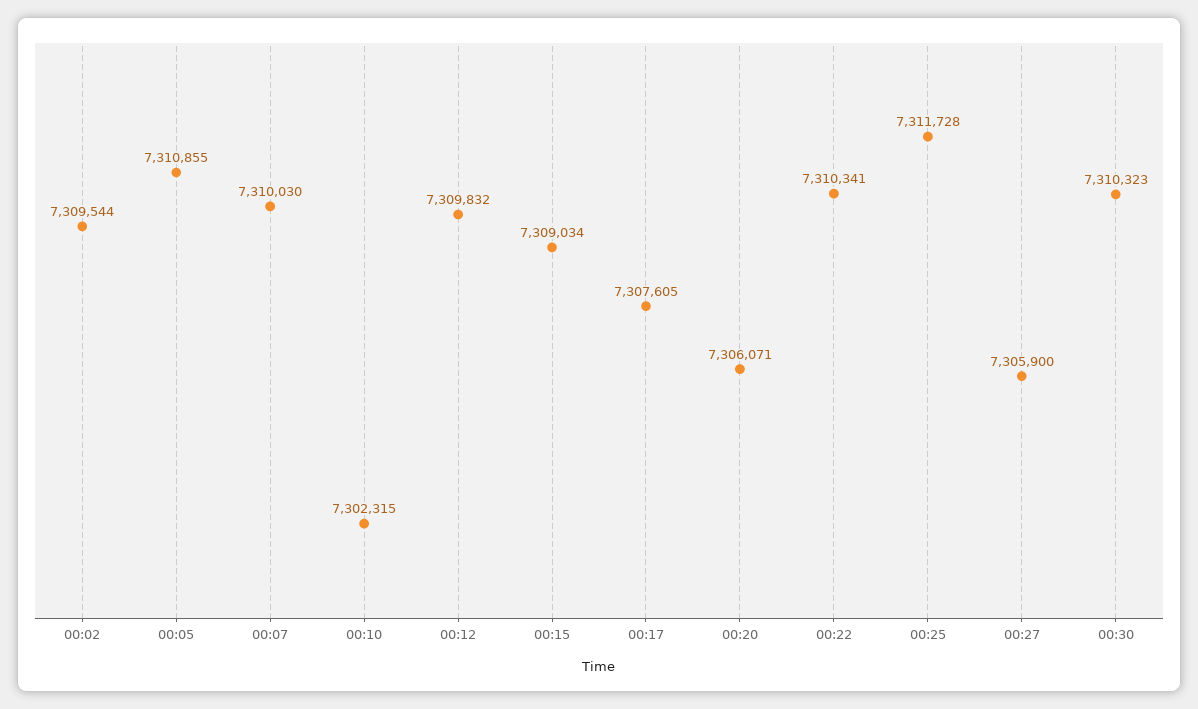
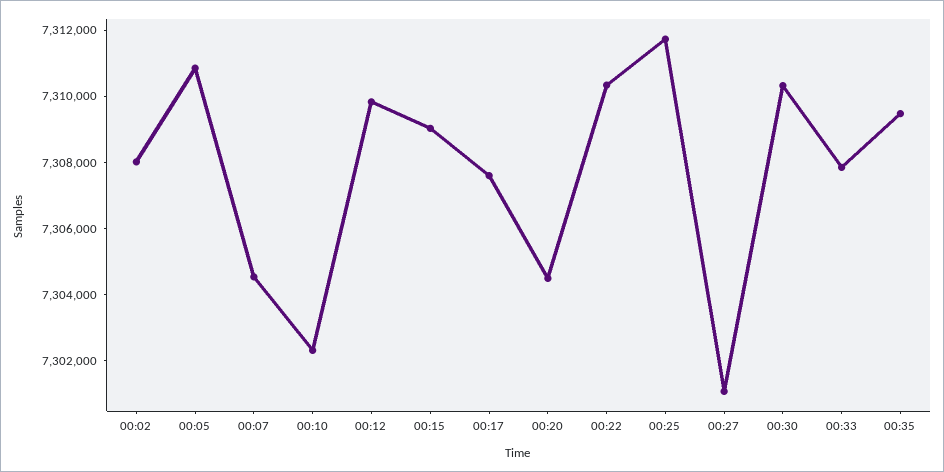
00:02: 7309544 -> 7308000
00:07: 7310030 -> 7304500
00:20: 7306071 -> 7304500
00:27: 7305900 -> 7301000
00:33: none -> 7308000
00:35: none -> 7309500

